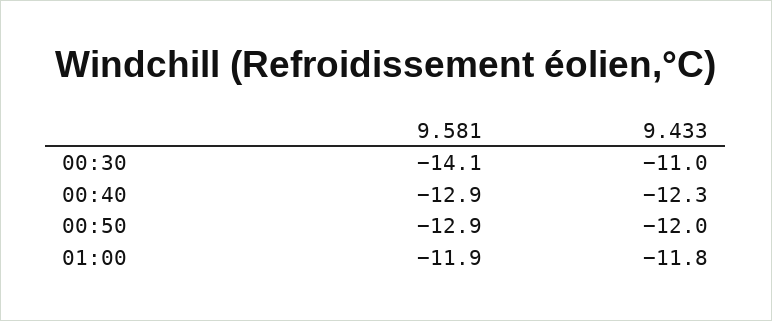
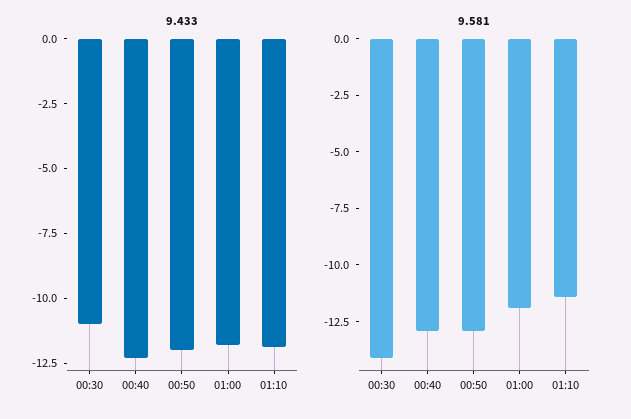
9.433, 01:10: none -> -12
9.581, 01:10: none -> -11.5

